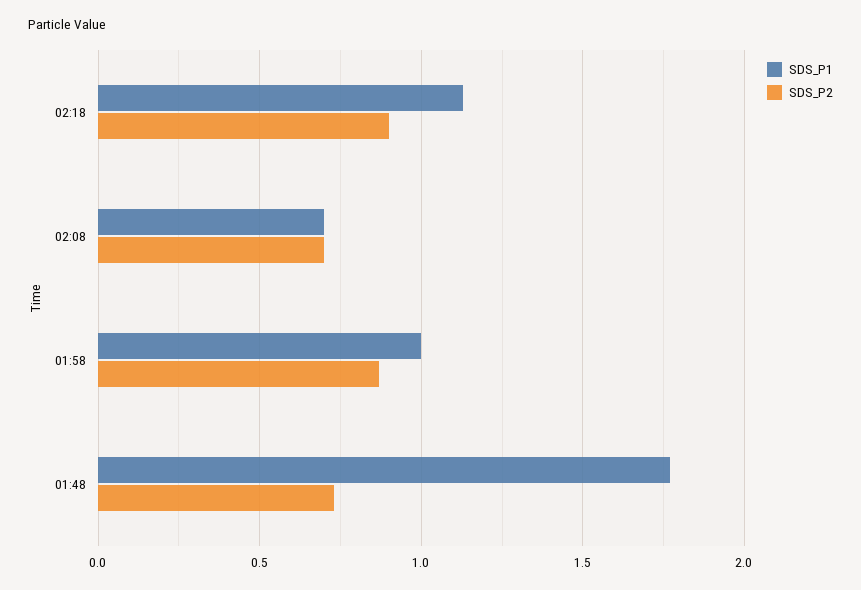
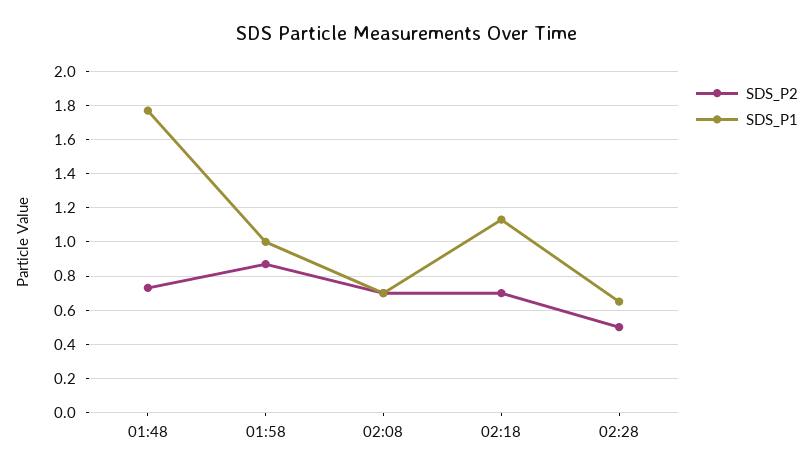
SDS_P2, 02:18: 0.9 -> 0.7
SDS_P2, 02:28: none -> 0.5
SDS_P1, 02:28: none -> 0.65

